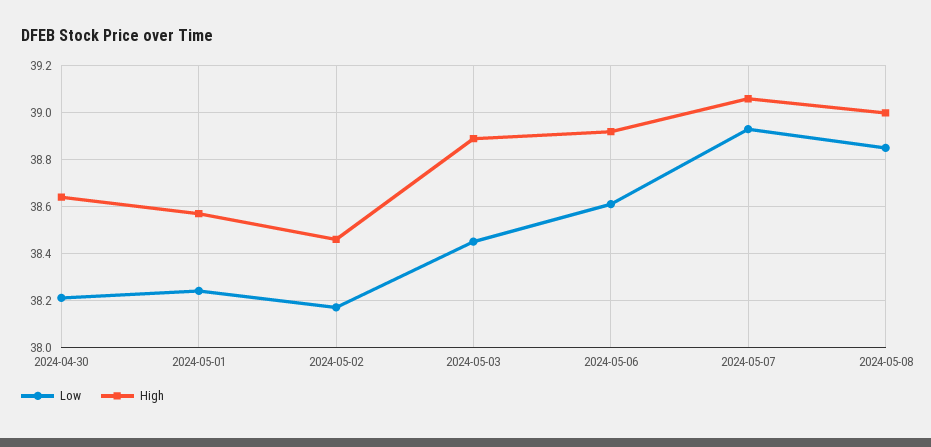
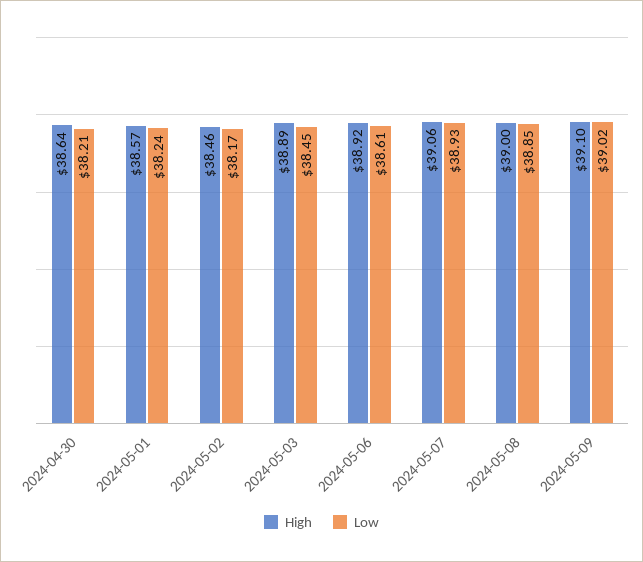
High, 2024-05-09: none -> 39.1
Low, 2024-05-09: none -> 39.02

